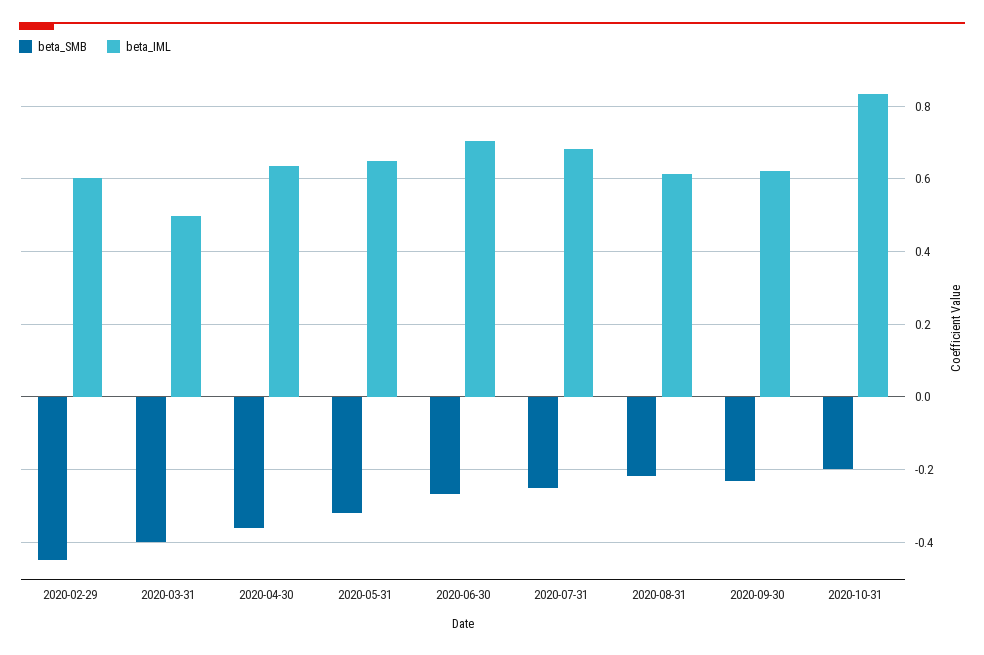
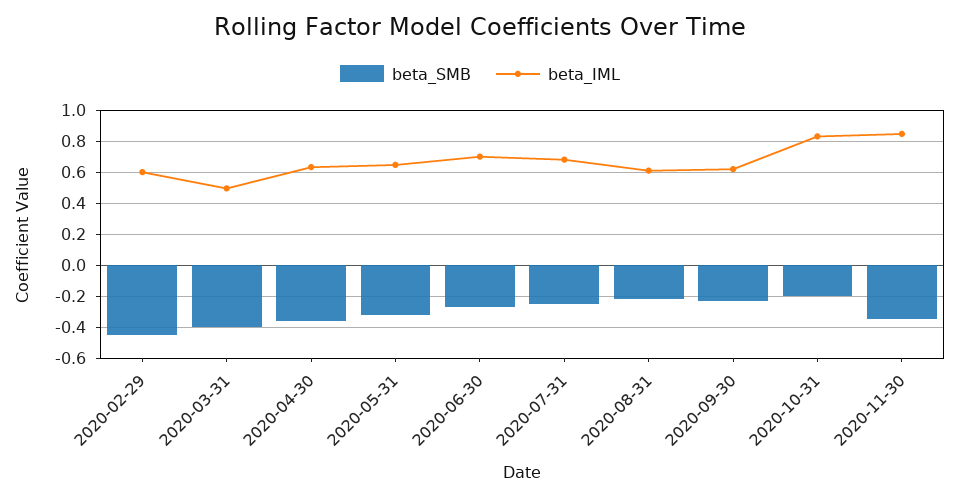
beta_SMB, 2020-11-30: none -> -0.35
beta_IML, 2020-11-30: none -> 0.85

